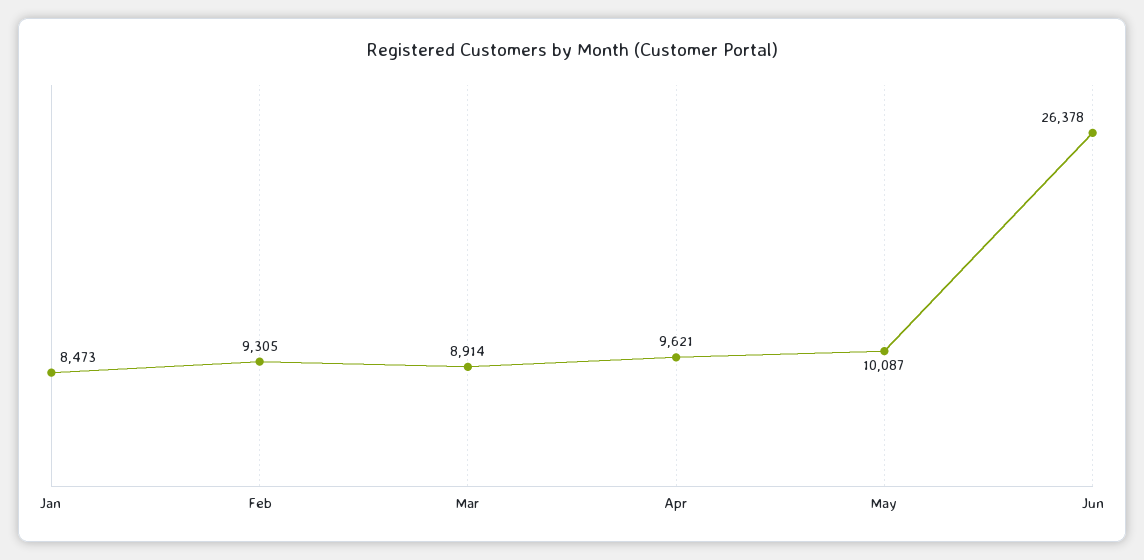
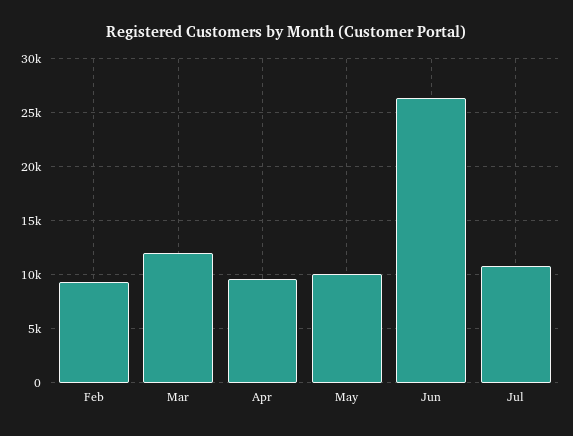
Jan: 8473 -> none
Mar: 8914 -> 12000
Jul: none -> 11000

